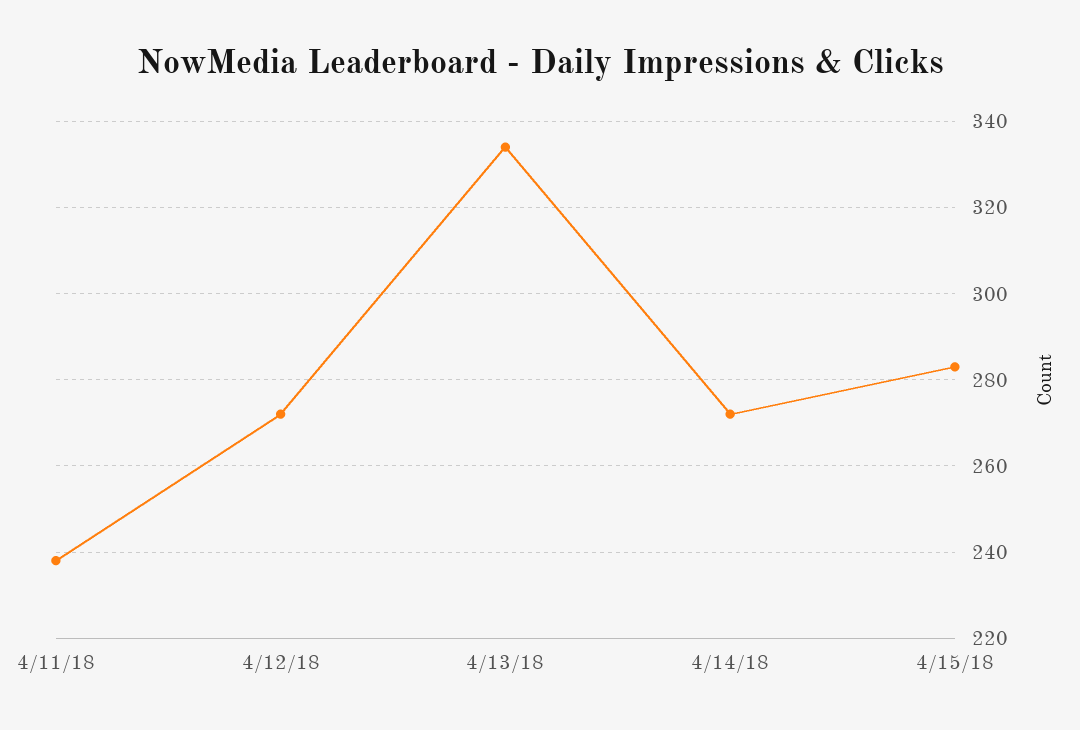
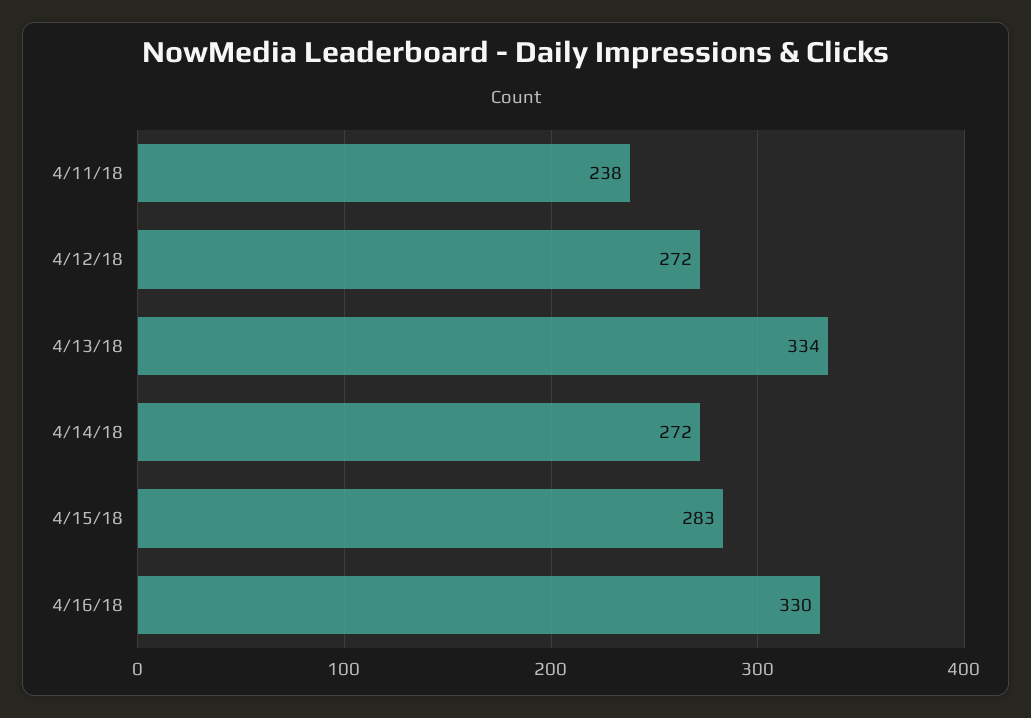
4/16/18: none -> 330

